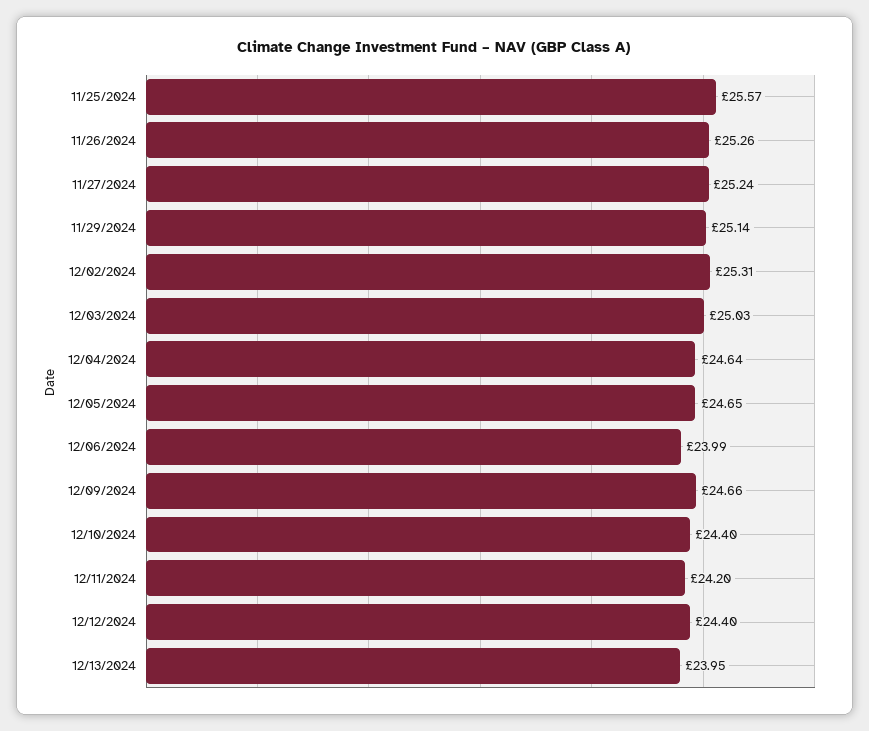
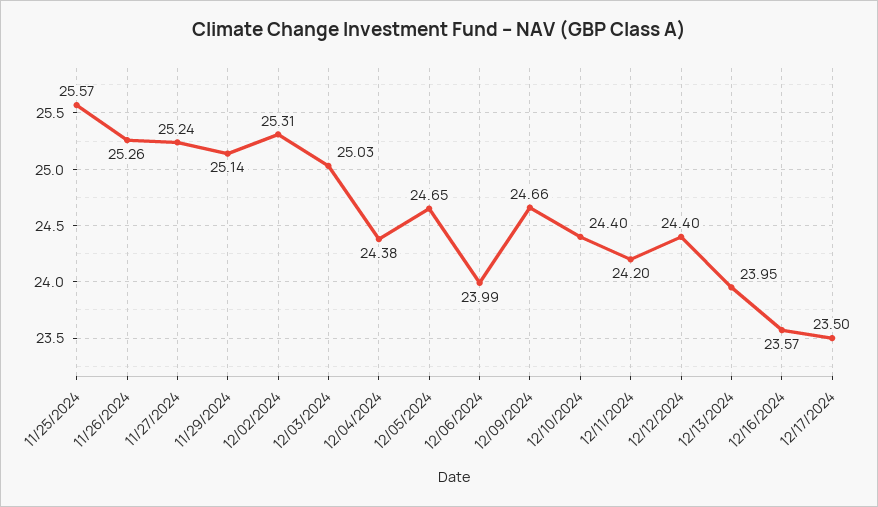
12/04/2024: 24.64 -> 24.38
12/16/2024: none -> 23.57
12/17/2024: none -> 23.5

